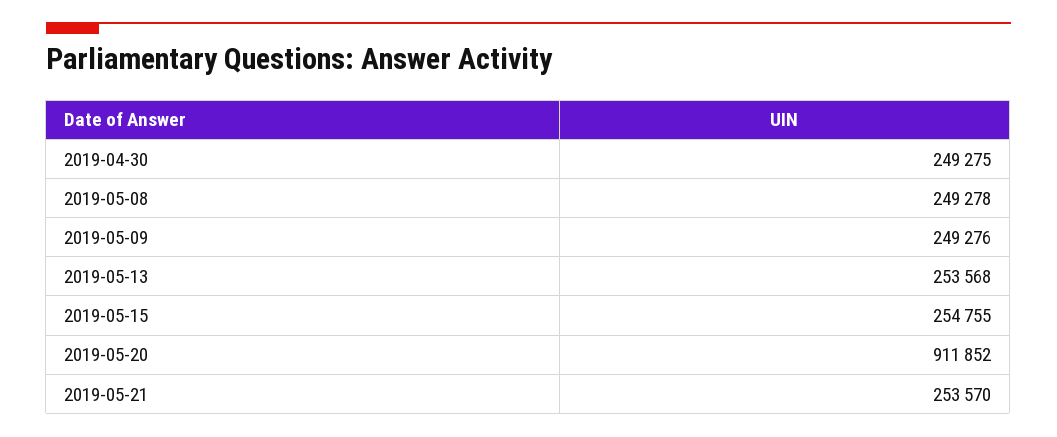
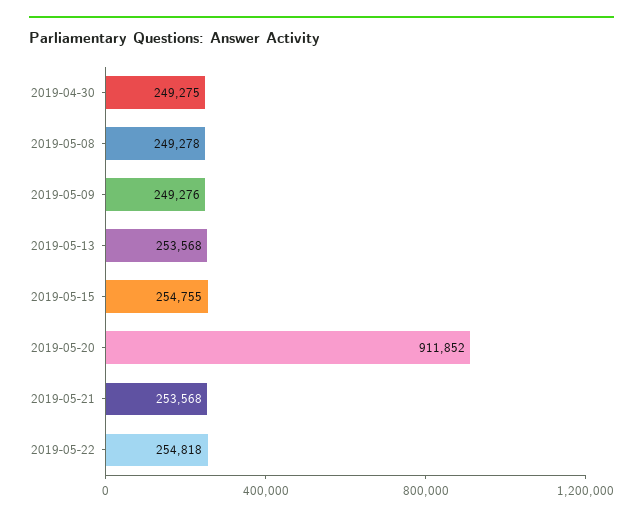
2019-05-21: 253570 -> 253568
2019-05-22: none -> 254818

